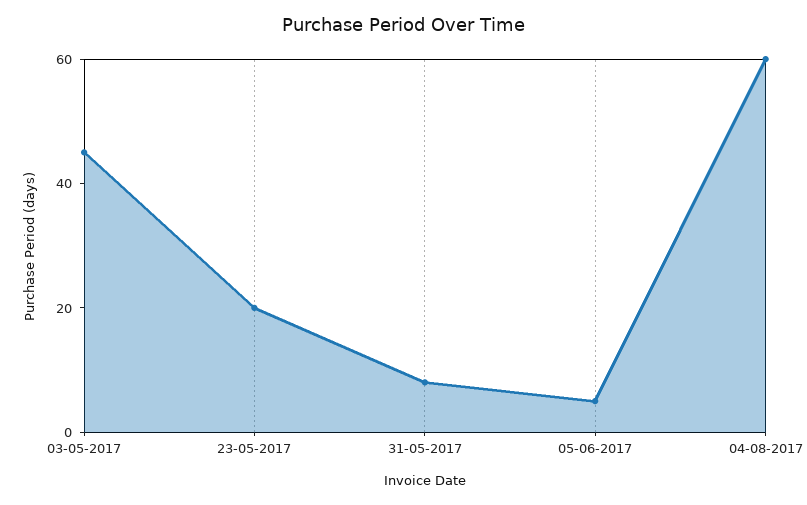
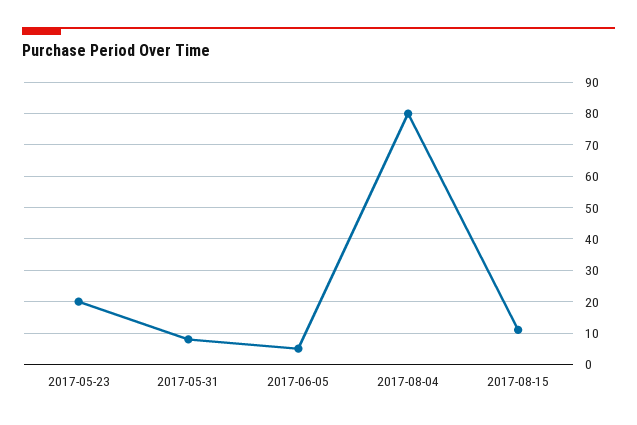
03-05-2017: 45 -> none
04-08-2017: 60 -> 80
2017-08-15: none -> 10

